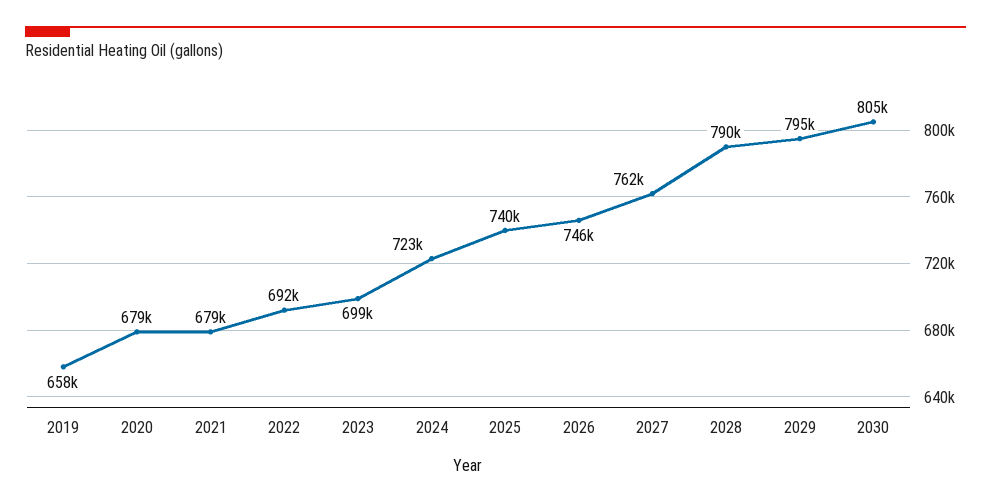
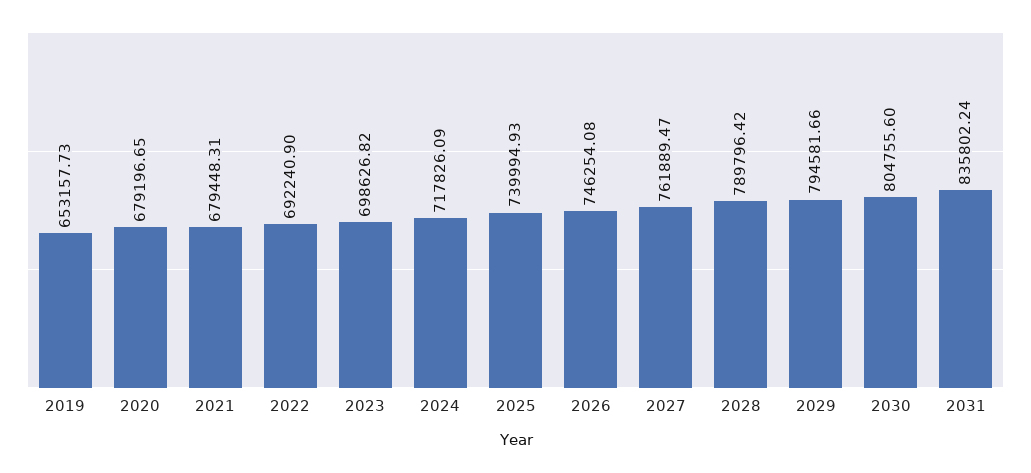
2019: 658000 -> 653157.73
2024: 723000 -> 717826.09
2031: none -> 835802.24

